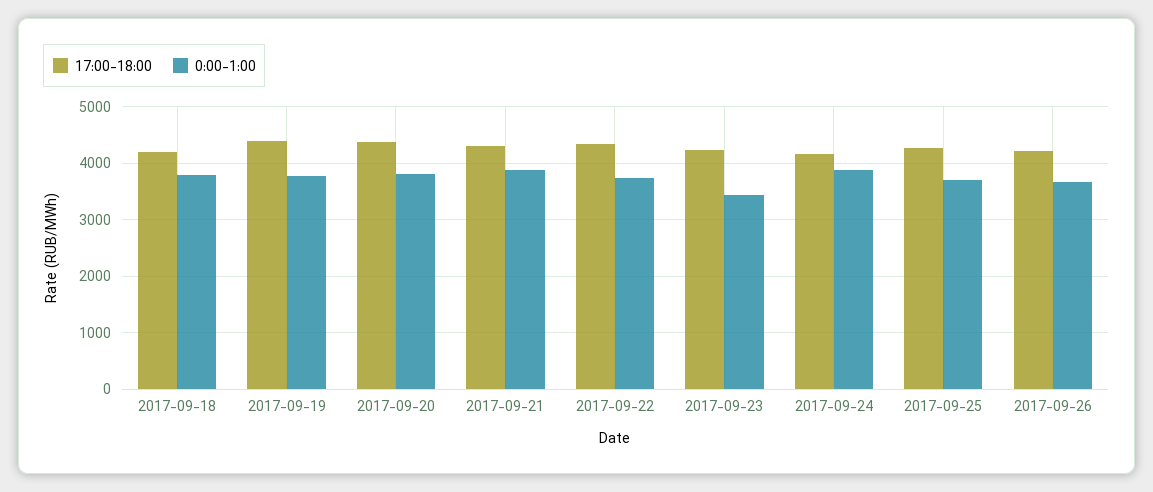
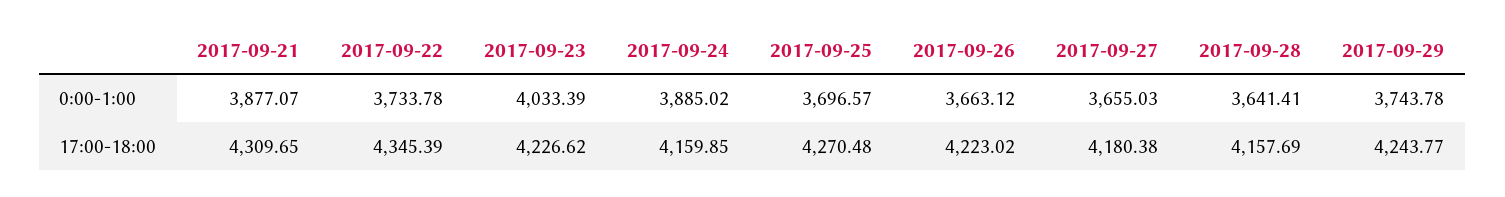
17:00-18:00, 2017-09-18: 4200 -> none
0:00-1:00, 2017-09-18: 3800 -> none
17:00-18:00, 2017-09-19: 4400 -> none
0:00-1:00, 2017-09-19: 3800 -> none
17:00-18:00, 2017-09-20: 4400 -> none
0:00-1:00, 2017-09-20: 3800 -> none
0:00-1:00, 2017-09-23: 3400 -> 4033.39
0:00-1:00, 2017-09-27: none -> 3655.03
0:00-1:00, 2017-09-28: none -> 3641.41
0:00-1:00, 2017-09-29: none -> 3743.78
17:00-18:00, 2017-09-27: none -> 4180.38
17:00-18:00, 2017-09-28: none -> 4157.69
17:00-18:00, 2017-09-29: none -> 4243.77

